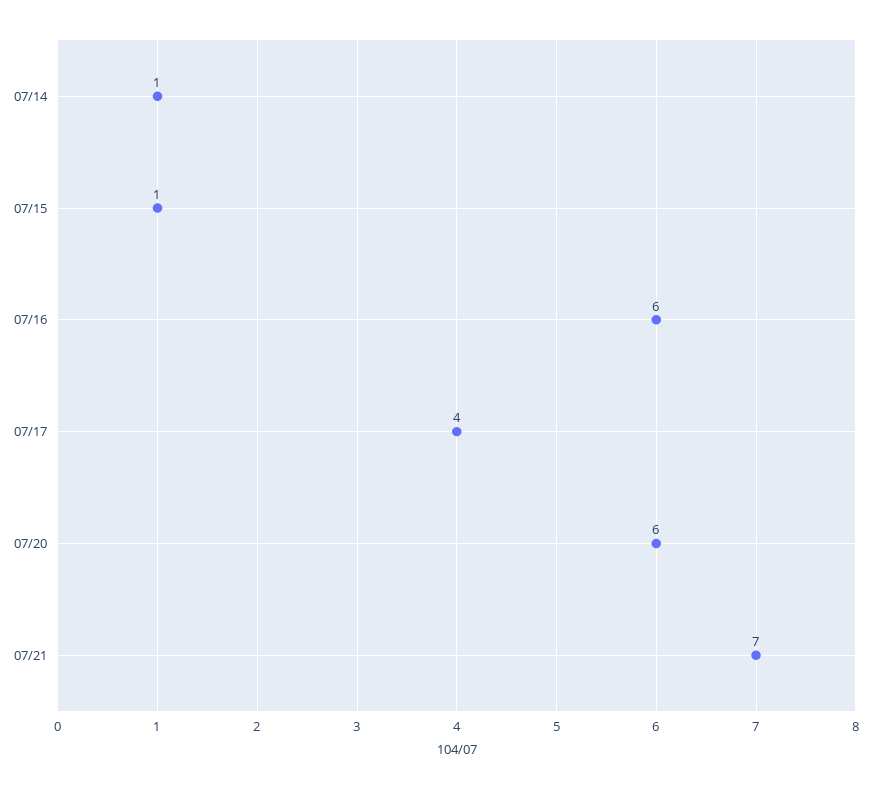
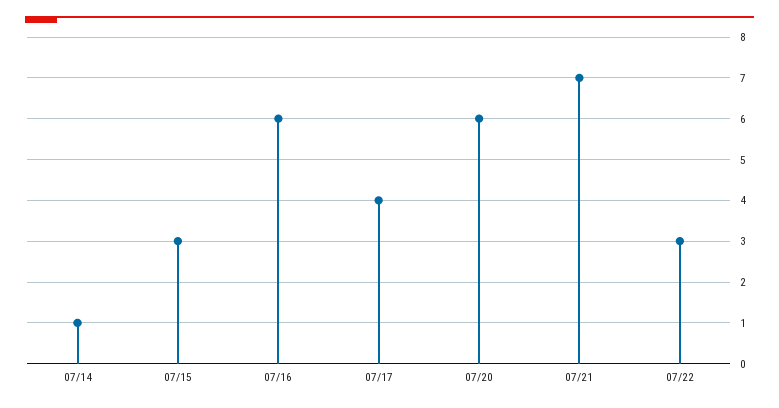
07/15: 1 -> 3
07/22: none -> 3

